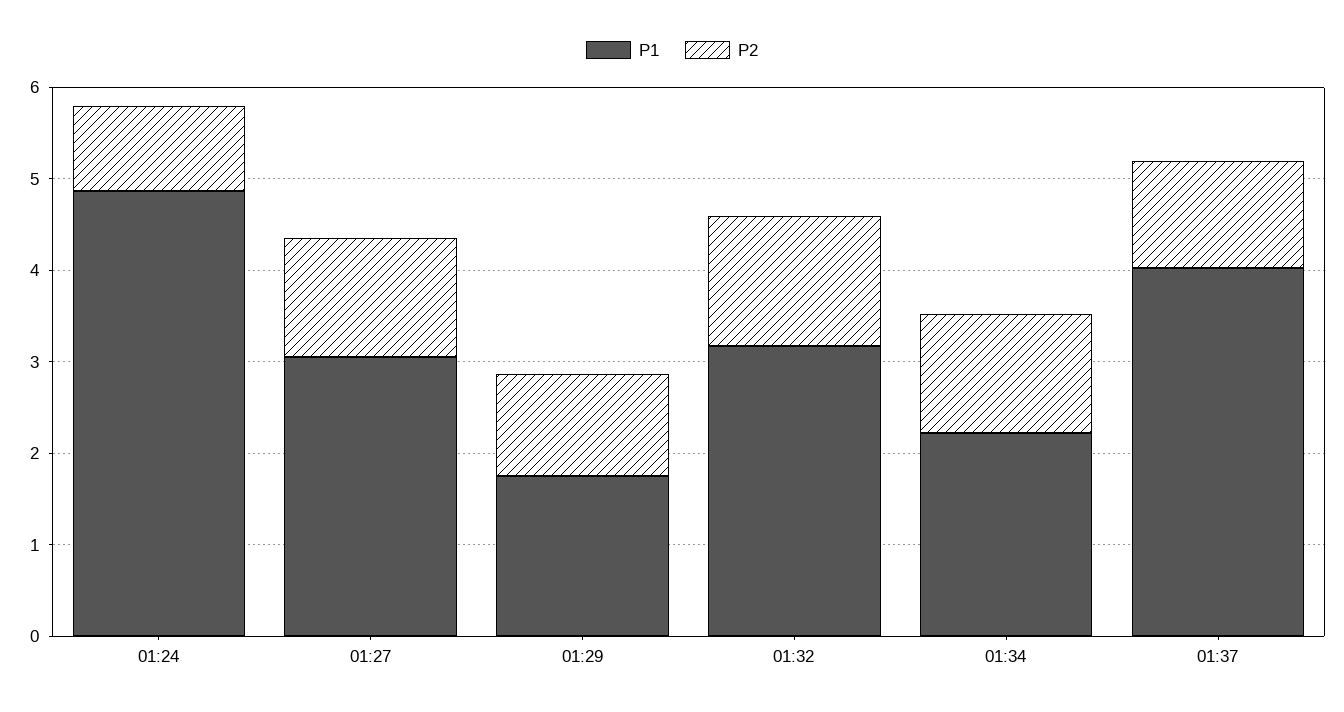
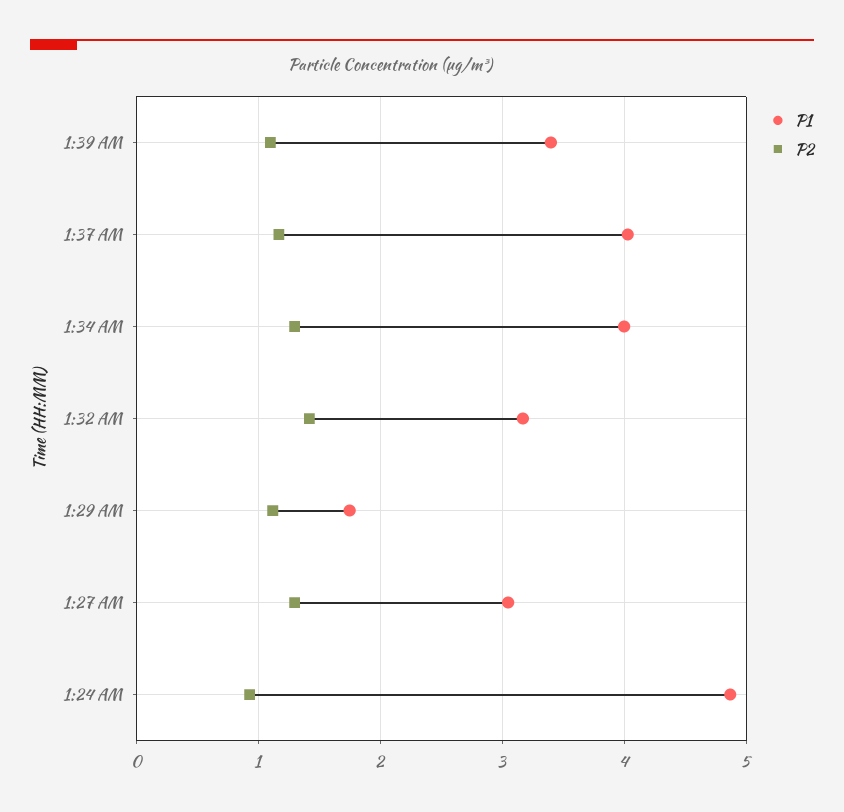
P1, 01:34: 2.2 -> 4
P1, 1:39 AM: none -> 3.4
P2, 1:39 AM: none -> 1.1

